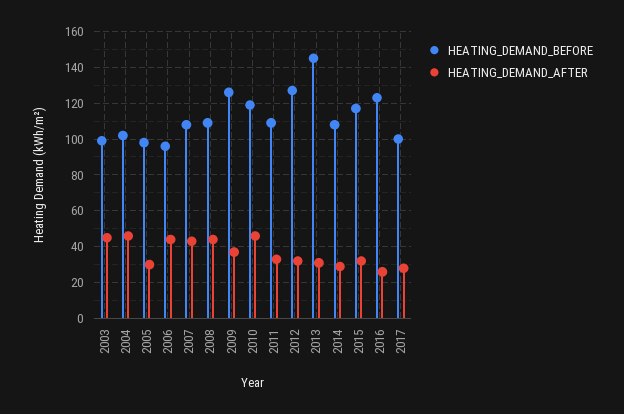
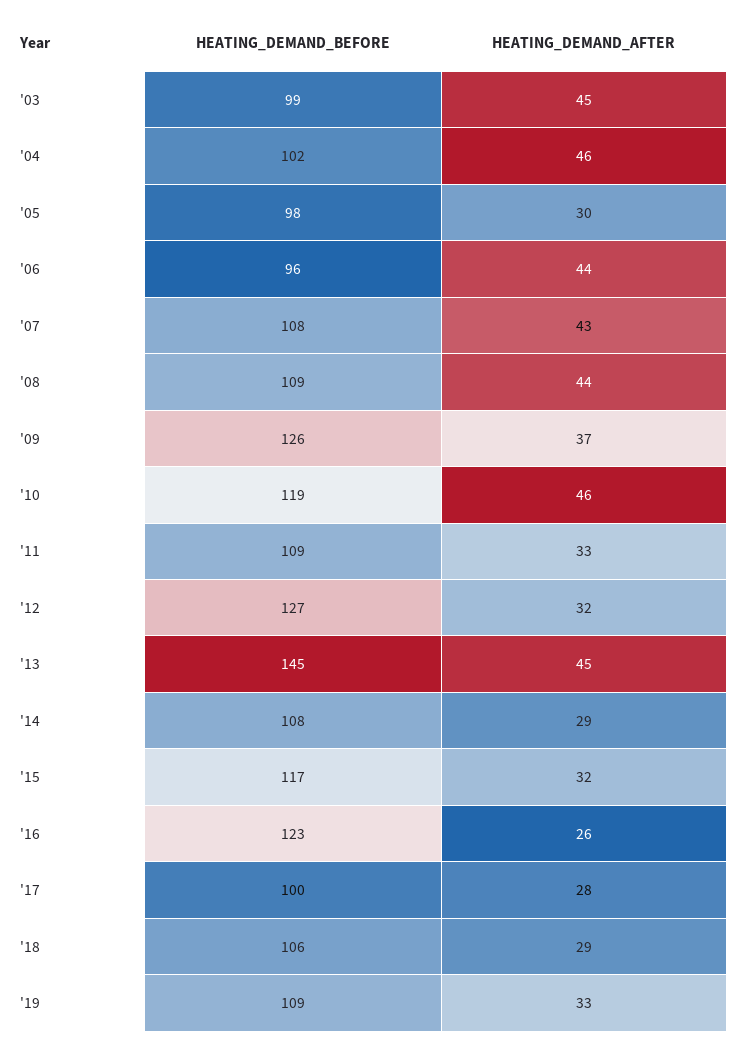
HEATING_DEMAND_AFTER, 2013: 30 -> 45
HEATING_DEMAND_BEFORE, '18: none -> 106
HEATING_DEMAND_AFTER, '18: none -> 29
HEATING_DEMAND_BEFORE, '19: none -> 109
HEATING_DEMAND_AFTER, '19: none -> 33

